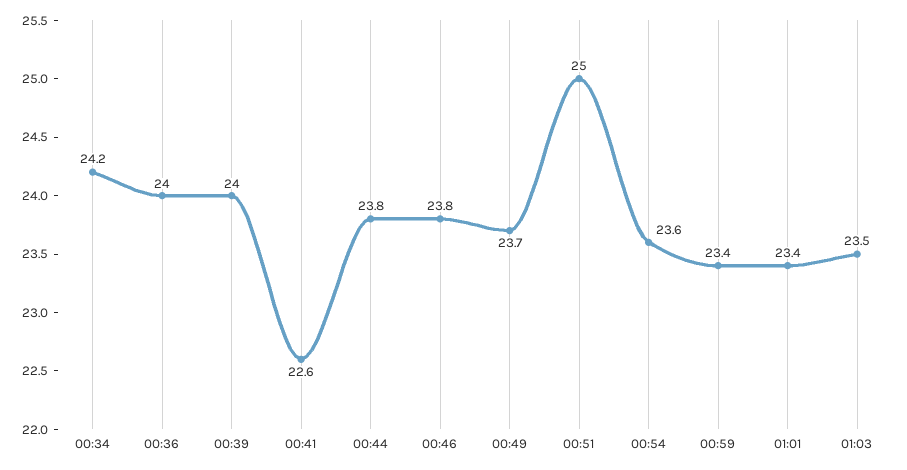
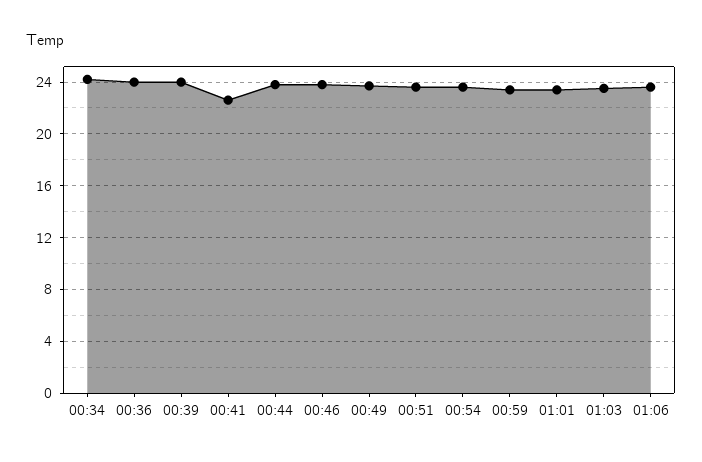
00:51: 25 -> 23.5
01:06: none -> 23.5

